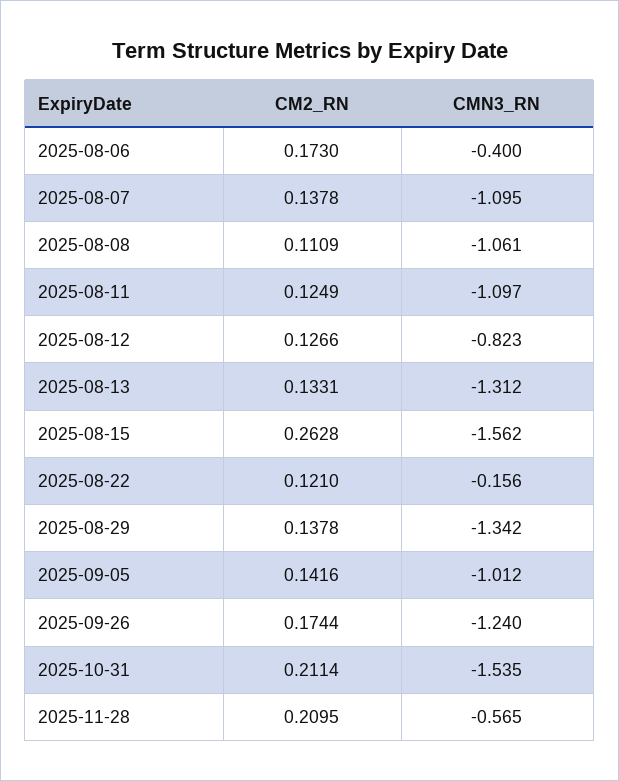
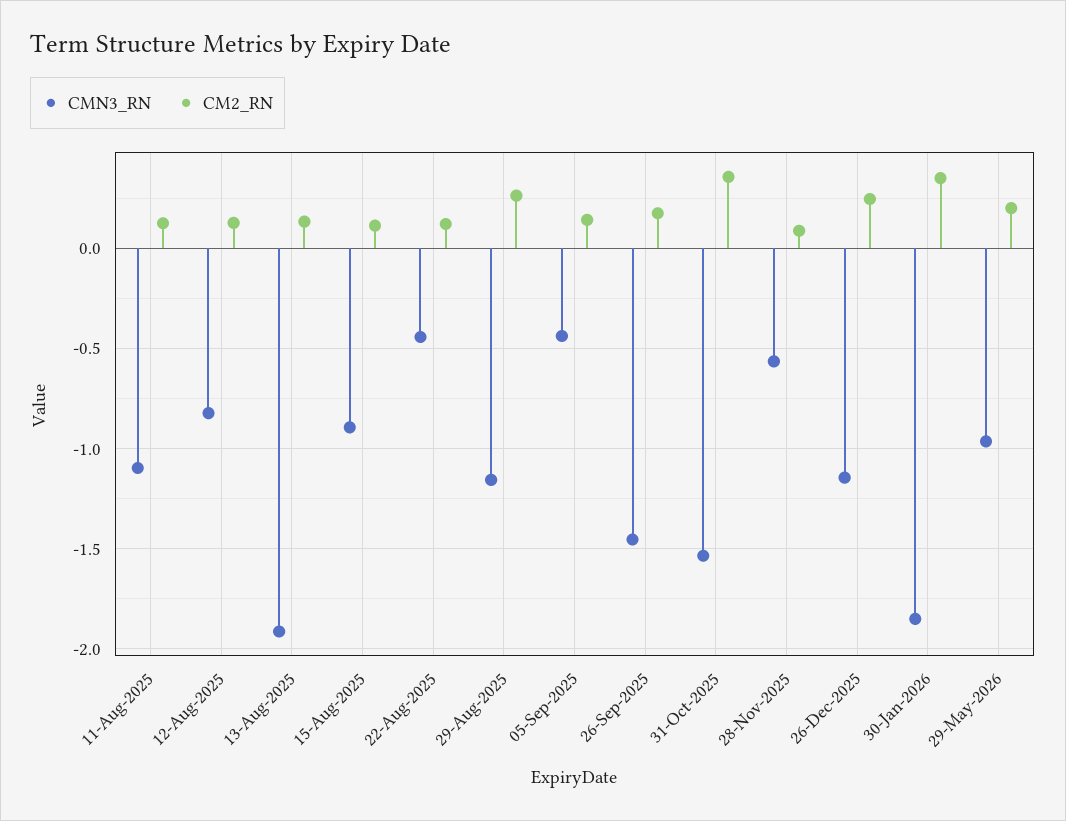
CM2_RN, 2025-08-06: 0.173 -> none
CMN3_RN, 2025-08-06: -0.4 -> none
CM2_RN, 2025-08-07: 0.1378 -> none
CMN3_RN, 2025-08-07: -1.095 -> none
CM2_RN, 2025-08-08: 0.1109 -> none
CMN3_RN, 2025-08-08: -1.061 -> none
CMN3_RN, 2025-08-13: -1.312 -> -1.9
CM2_RN, 2025-08-15: 0.2628 -> 0.1
CMN3_RN, 2025-08-15: -1.562 -> -0.9
CMN3_RN, 2025-08-22: -0.156 -> -0.45
CM2_RN, 2025-08-29: 0.1378 -> 0.25
CMN3_RN, 2025-08-29: -1.342 -> -1.15
CMN3_RN, 2025-09-05: -1.012 -> -0.45
CMN3_RN, 2025-09-26: -1.24 -> -1.45
CM2_RN, 2025-10-31: 0.2114 -> 0.35
CM2_RN, 2025-11-28: 0.2095 -> 0.1
CMN3_RN, 26-Dec-2025: none -> -1.15
CM2_RN, 26-Dec-2025: none -> 0.25
CMN3_RN, 30-Jan-2026: none -> -1.85
CM2_RN, 30-Jan-2026: none -> 0.35
CMN3_RN, 29-May-2026: none -> -0.95
CM2_RN, 29-May-2026: none -> 0.2

